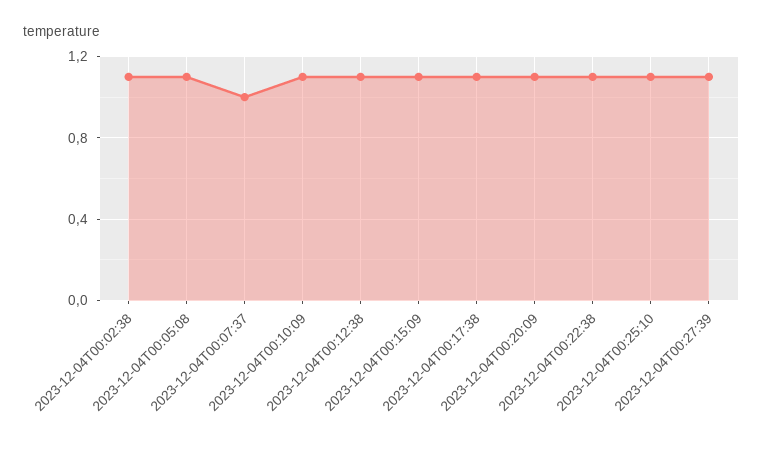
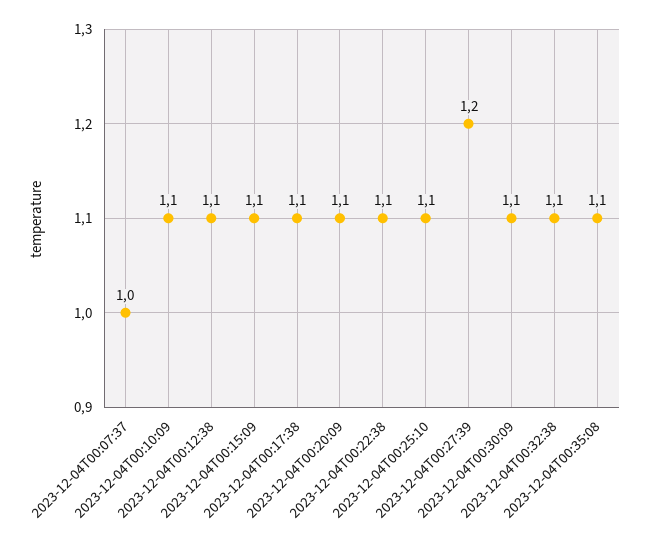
2023-12-04T00:02:38: 1.1 -> none
2023-12-04T00:05:08: 1.1 -> none
2023-12-04T00:27:39: 1.1 -> 1.2
2023-12-04T00:30:09: none -> 1.1
2023-12-04T00:32:38: none -> 1.1
2023-12-04T00:35:08: none -> 1.1

